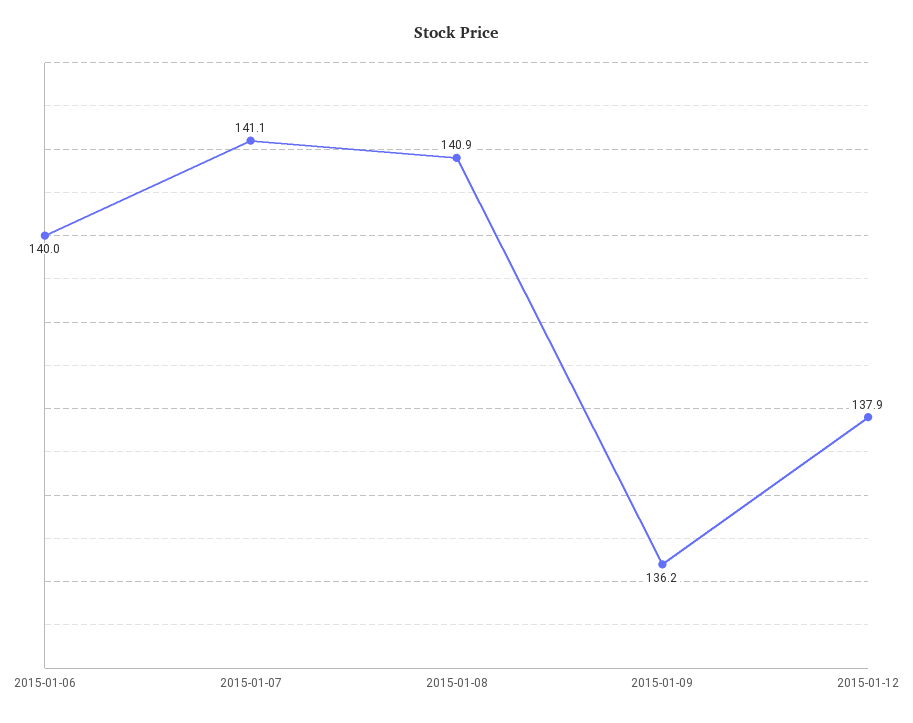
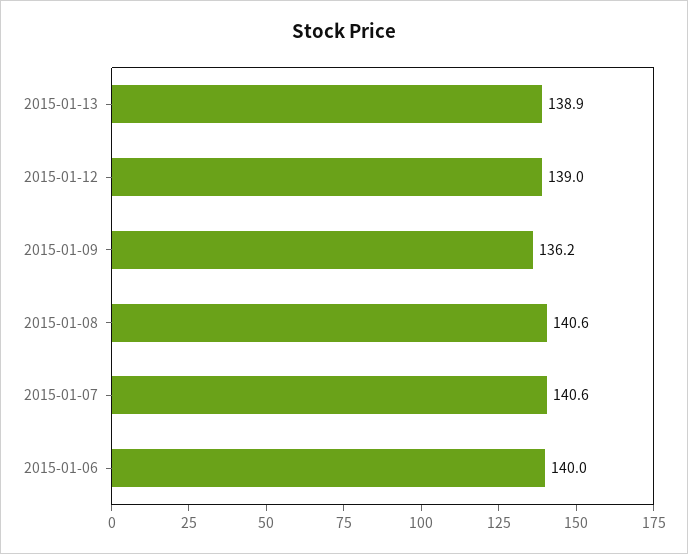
2015-01-07: 141.1 -> 140.6
2015-01-08: 140.9 -> 140.6
2015-01-12: 137.9 -> 139
2015-01-13: none -> 138.9

